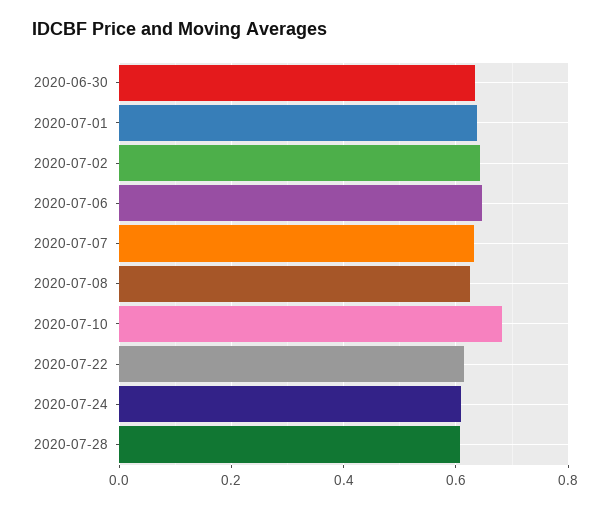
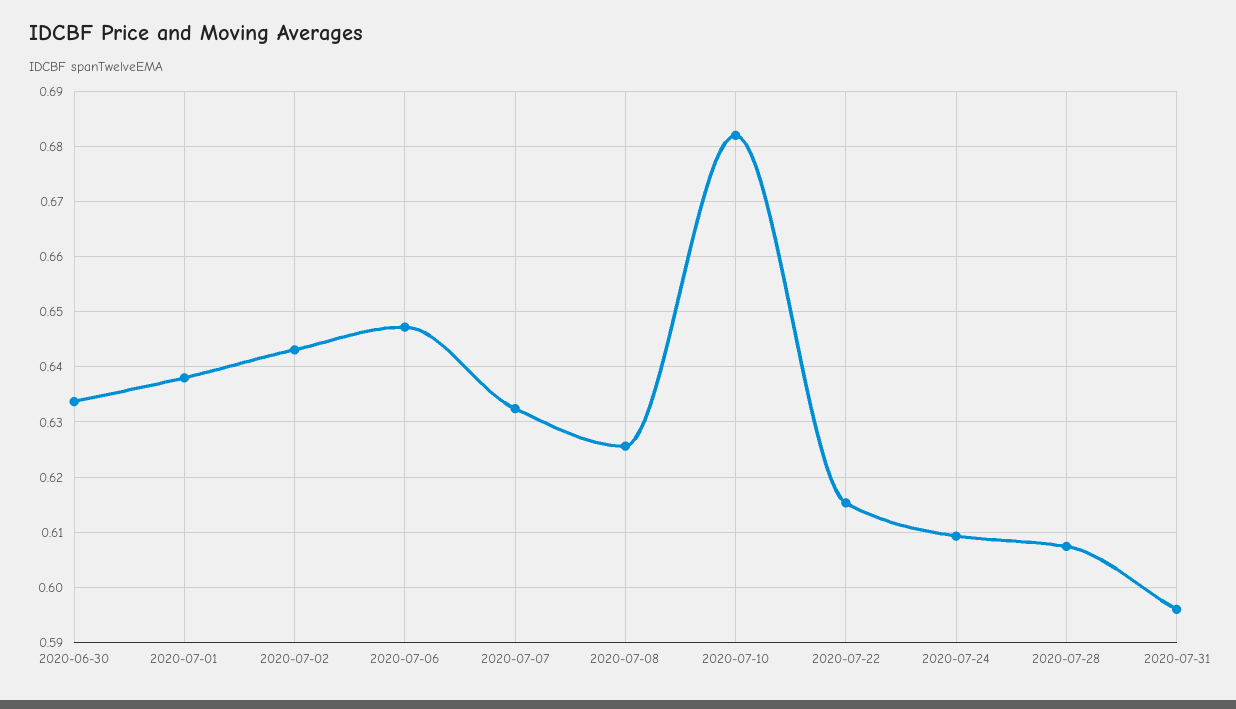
2020-07-31: none -> 0.596

